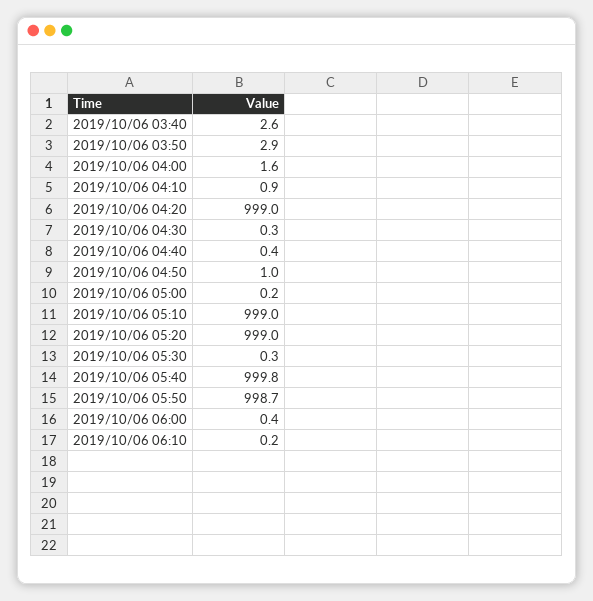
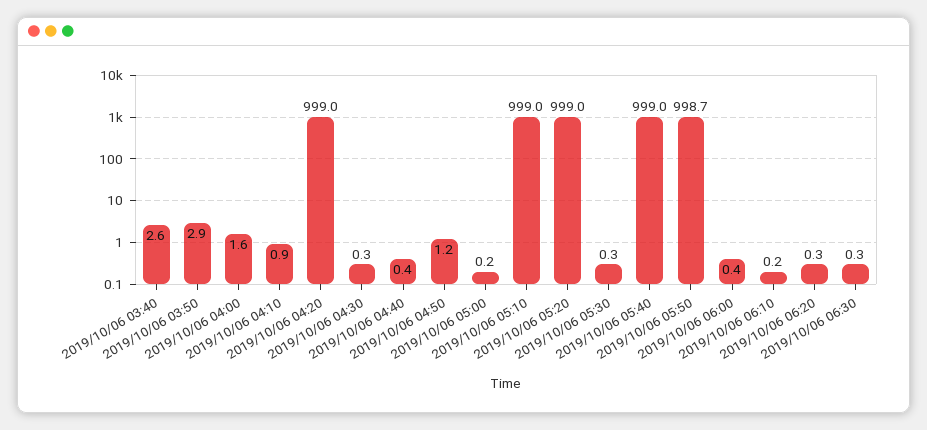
2019/10/06 04:50: 1 -> 1.2
2019/10/06 05:40: 999.8 -> 999
2019/10/06 06:20: none -> 0.3
2019/10/06 06:30: none -> 0.3

